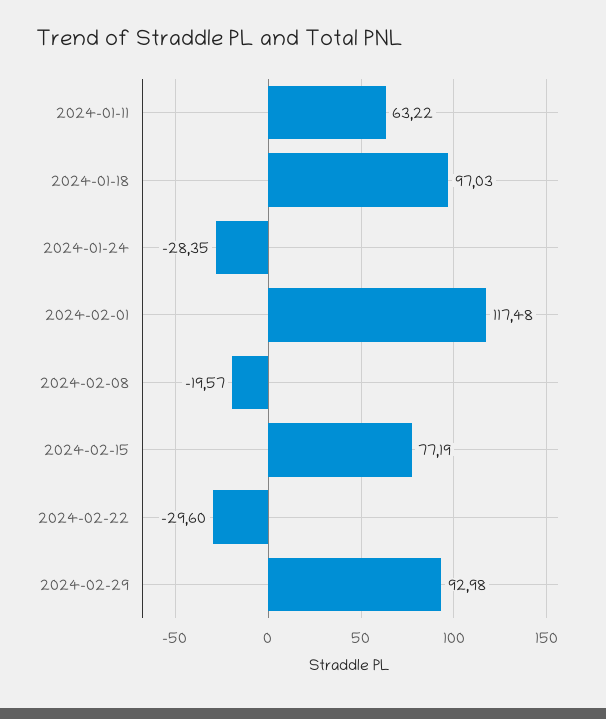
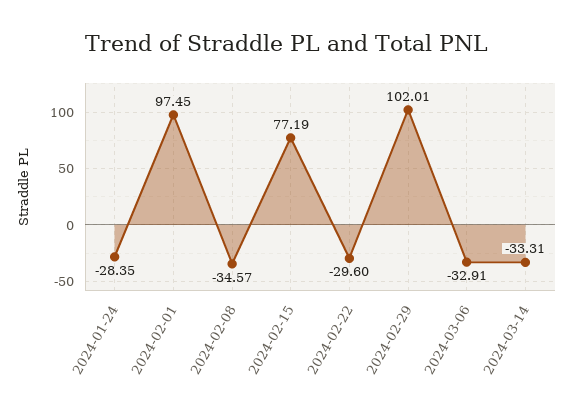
2024-01-11: 63.22 -> none
2024-01-18: 97.03 -> none
2024-02-01: 117.48 -> 97.45
2024-02-08: -19.57 -> -34.57
2024-02-29: 92.98 -> 102.01
2024-03-06: none -> -32.91
2024-03-14: none -> -33.31

